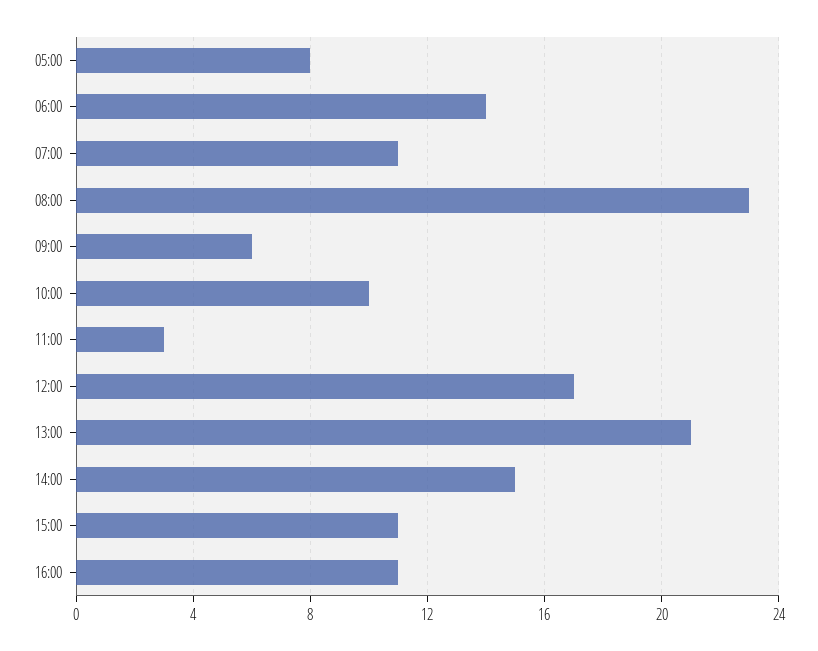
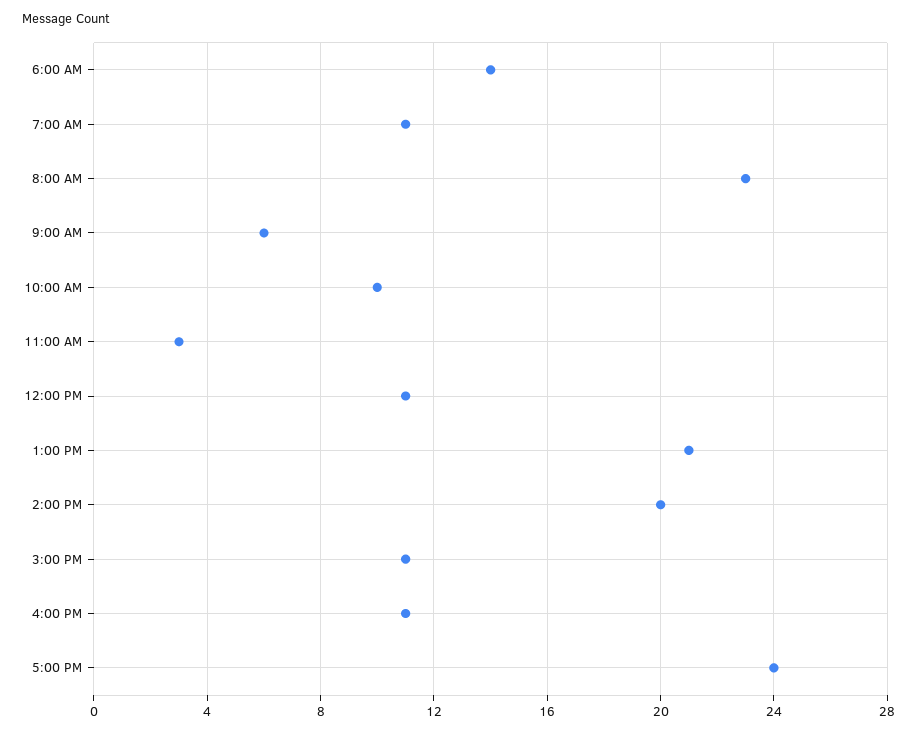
05:00: 8 -> none
12:00: 17 -> 11
14:00: 15 -> 20
5:00 PM: none -> 24

